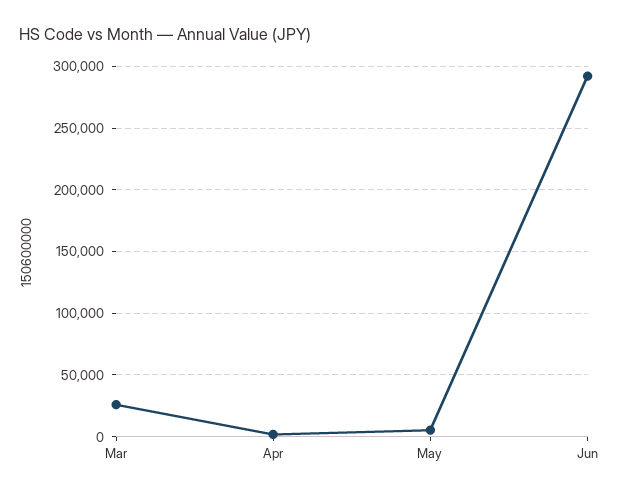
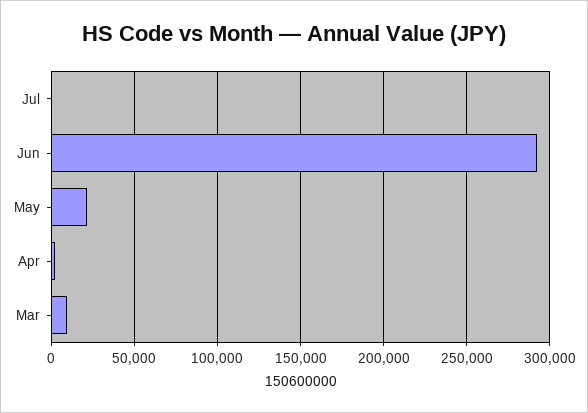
Mar: 25000 -> 10000
May: 5000 -> 20000
Jul: none -> 0

